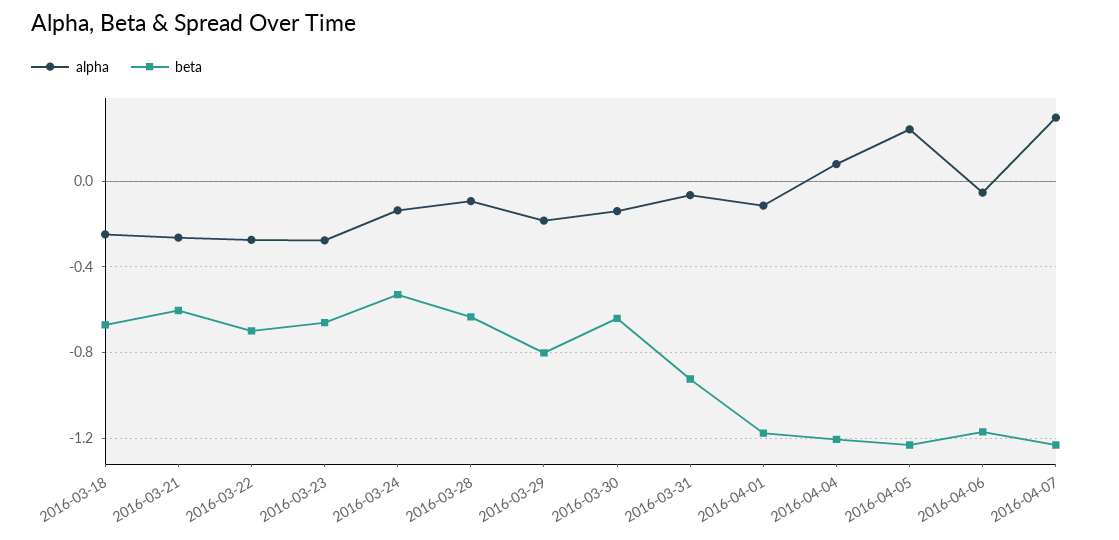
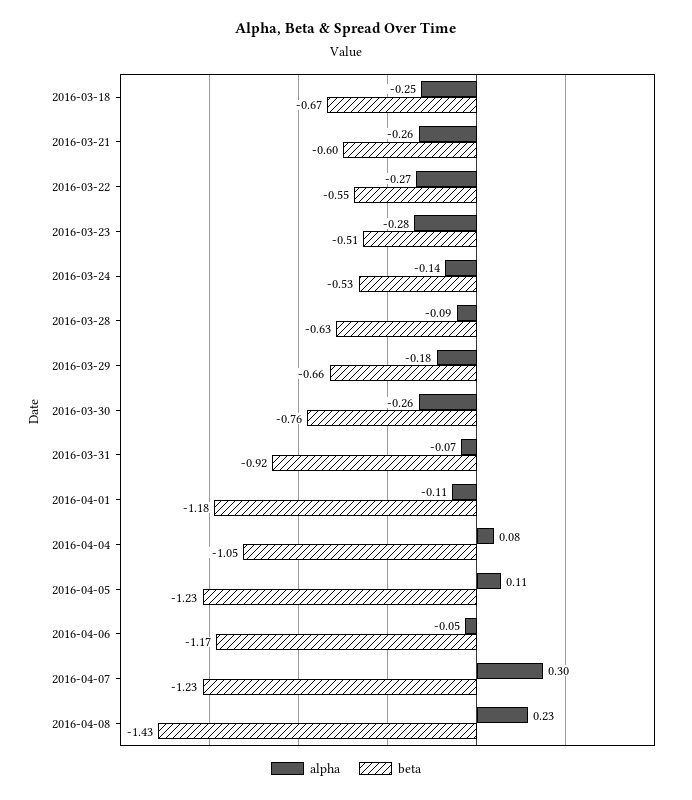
beta, 2016-03-22: -0.7 -> -0.55
beta, 2016-03-23: -0.65 -> -0.51
beta, 2016-03-29: -0.8 -> -0.66
alpha, 2016-03-30: -0.15 -> -0.26
beta, 2016-03-30: -0.65 -> -0.76
beta, 2016-04-04: -1.2 -> -1.05
alpha, 2016-04-05: 0.25 -> 0.11
alpha, 2016-04-08: none -> 0.23
beta, 2016-04-08: none -> -1.43

